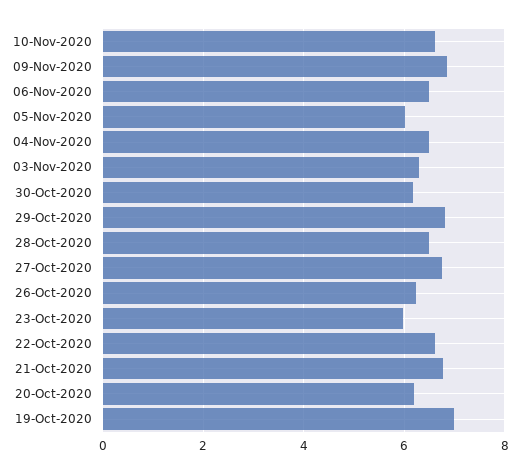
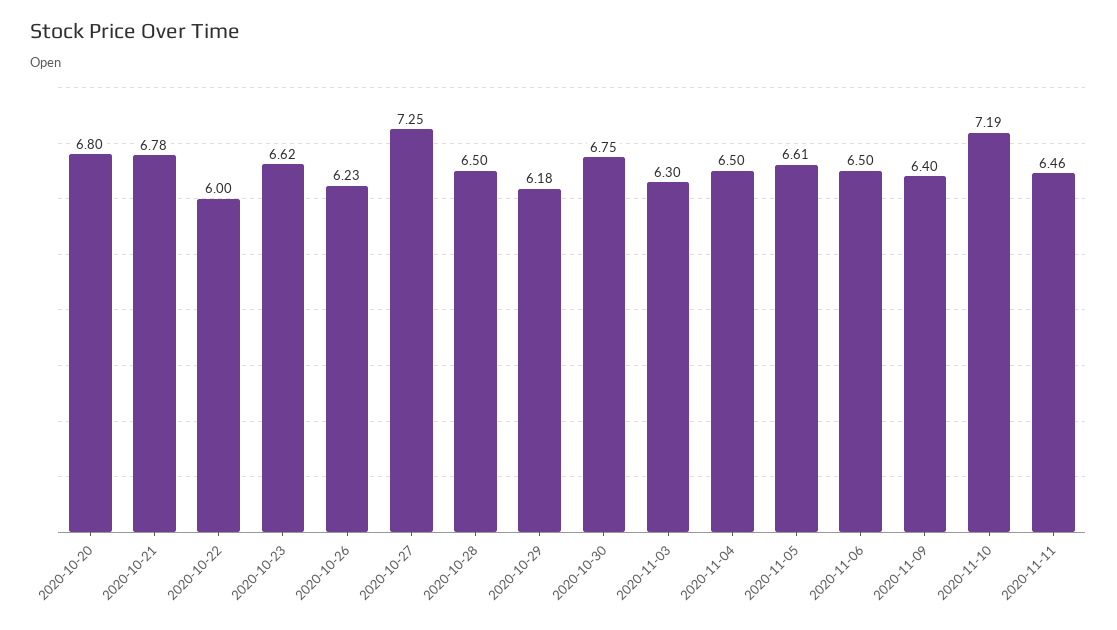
10-Nov-2020: 6.6 -> 7.19
09-Nov-2020: 6.8 -> 6.4
05-Nov-2020: 6 -> 6.61
30-Oct-2020: 6.2 -> 6.75
29-Oct-2020: 6.8 -> 6.18
27-Oct-2020: 6.8 -> 7.25
23-Oct-2020: 6 -> 6.62
22-Oct-2020: 6.6 -> 6
20-Oct-2020: 6.2 -> 6.8
19-Oct-2020: 7 -> none
2020-11-11: none -> 6.46

